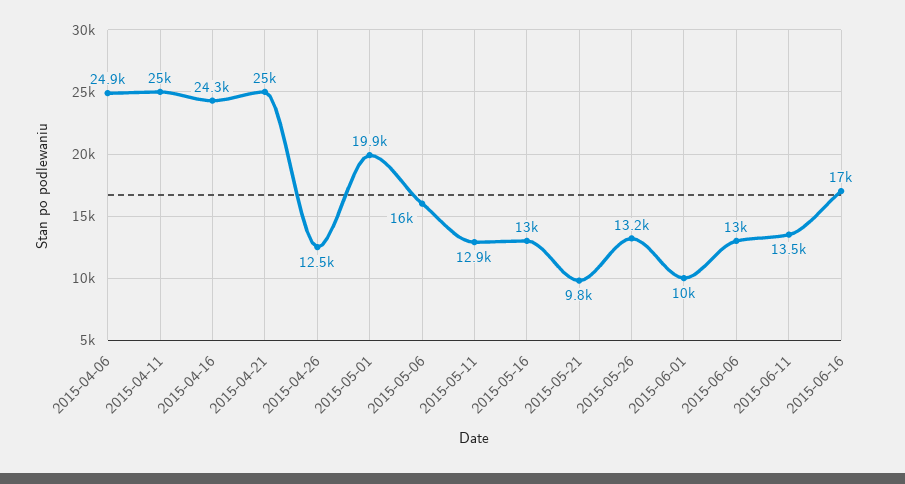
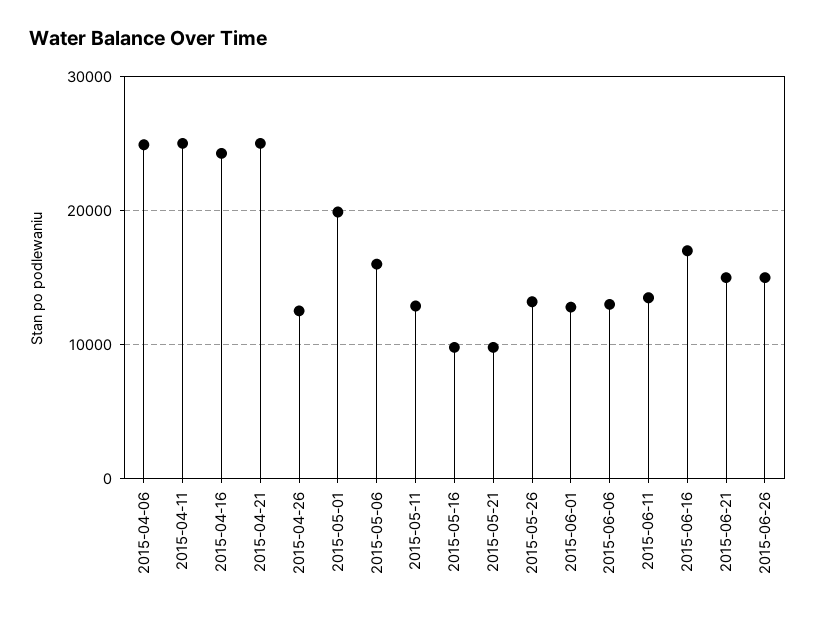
2015-05-16: 13000 -> 10000
2015-06-01: 10000 -> 13000
2015-06-21: none -> 15000
2015-06-26: none -> 15000

